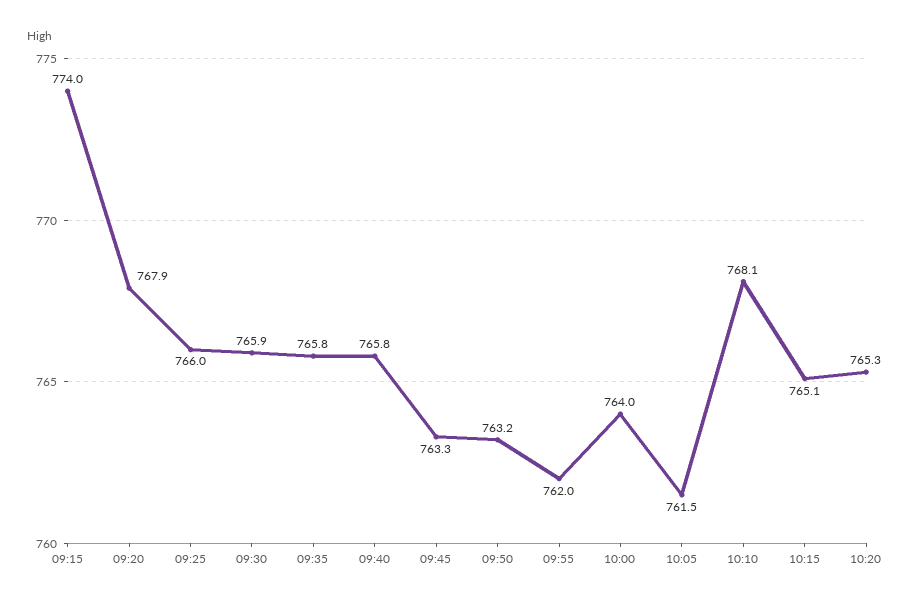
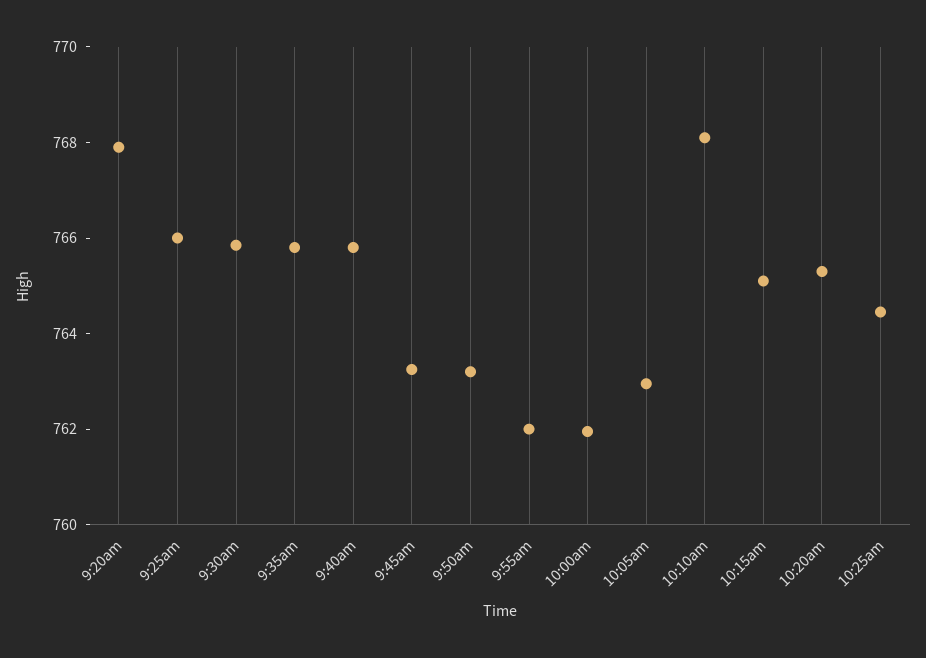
09:15: 774 -> none
10:00: 764 -> 762
10:05: 761.5 -> 763
10:25am: none -> 764.5

